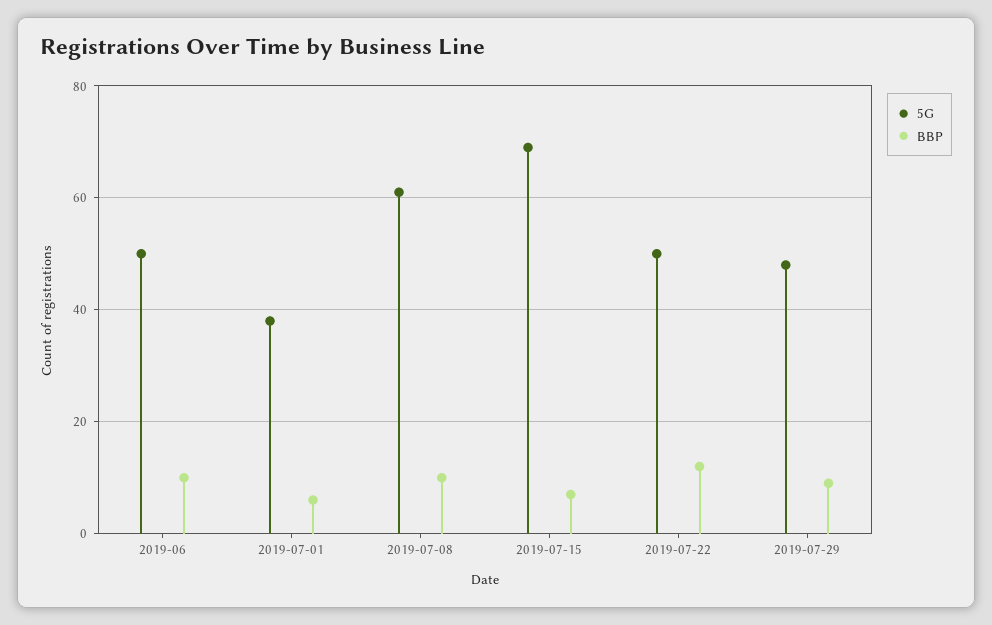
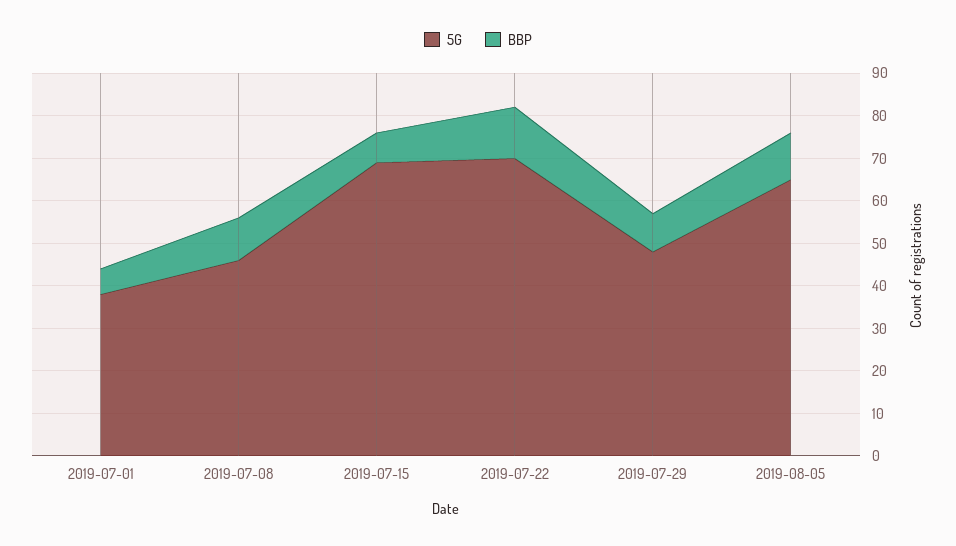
5G, 2019-06: 50 -> none
BBP, 2019-06: 10 -> none
5G, 2019-07-08: 60 -> 45
5G, 2019-07-22: 50 -> 70
5G, 2019-08-05: none -> 65
BBP, 2019-08-05: none -> 10

